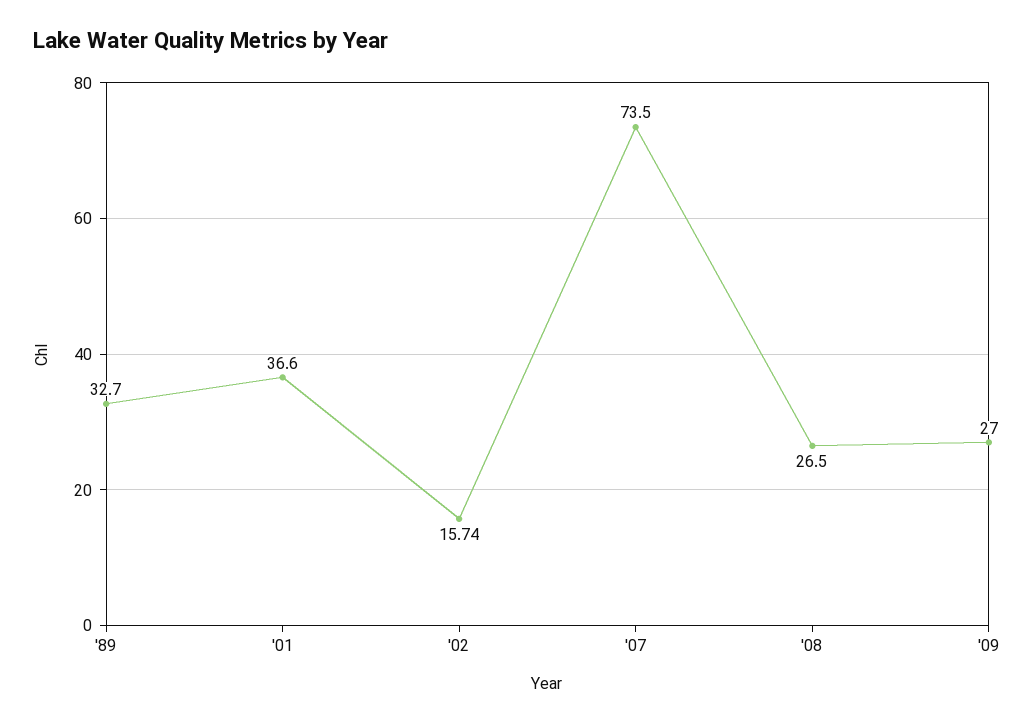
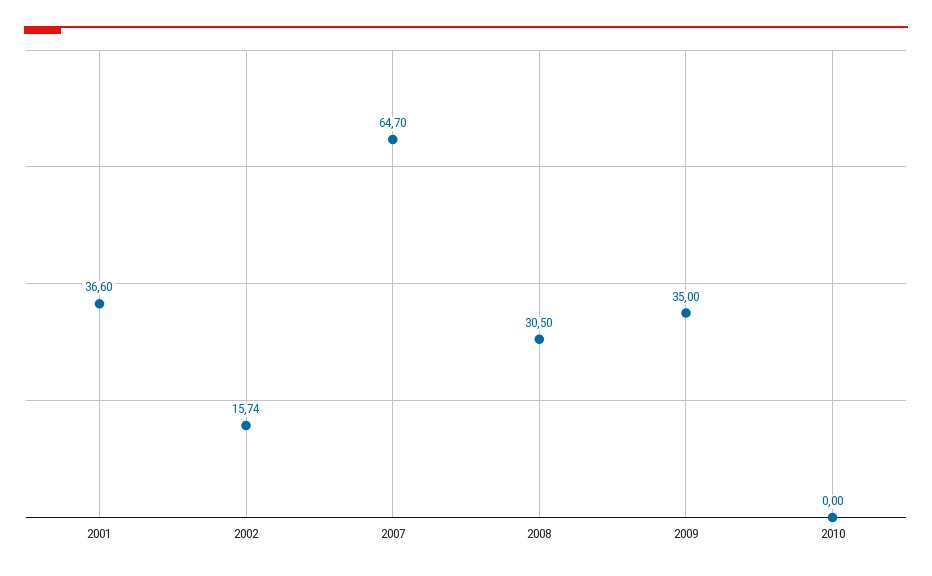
'89: 32.7 -> none
'07: 73.5 -> 64.7
'08: 26.5 -> 30.5
'09: 27 -> 35
2010: none -> 0

